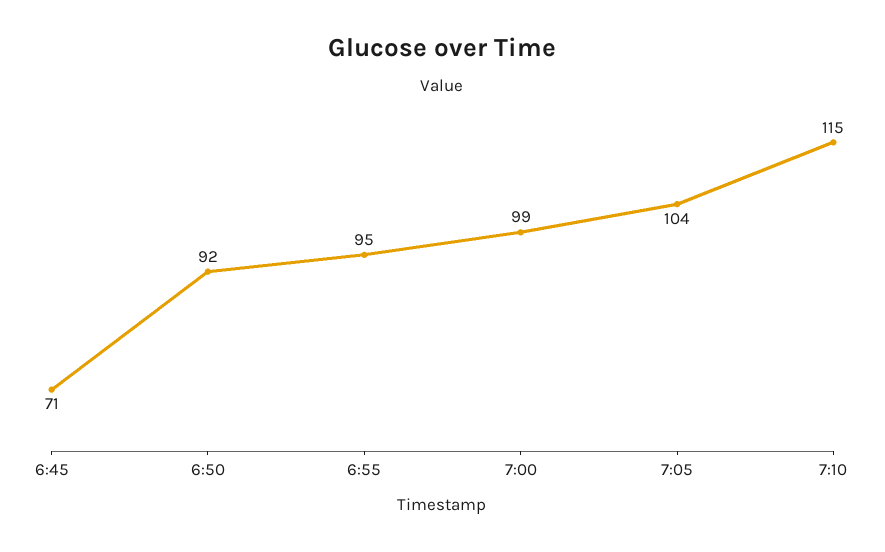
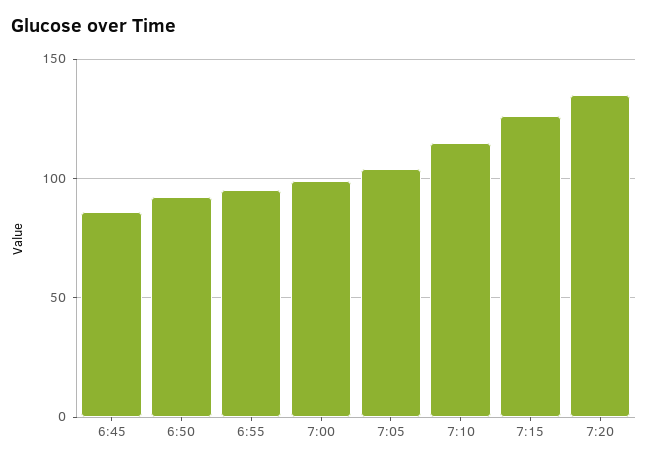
6:45: 71 -> 85
7:15: none -> 125
7:20: none -> 135

